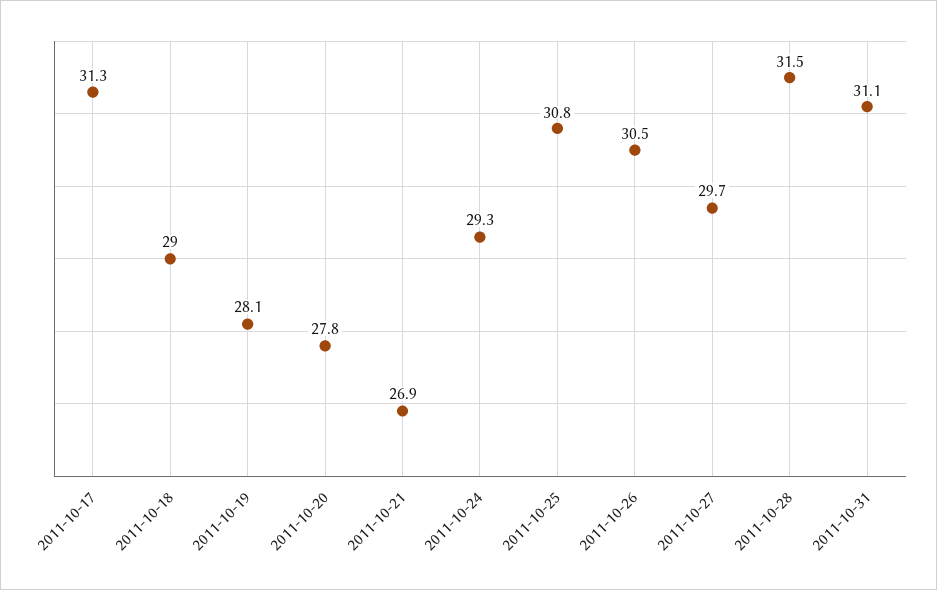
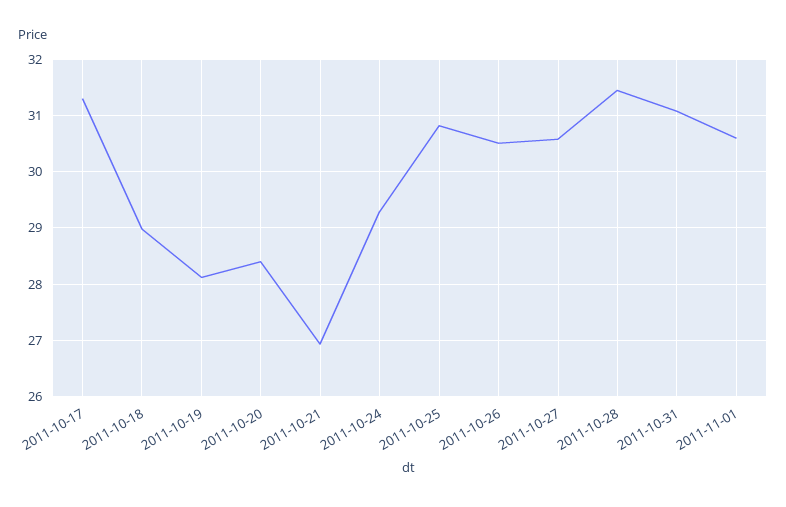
2011-10-20: 27.8 -> 28.4
2011-10-27: 29.7 -> 30.6
2011-11-01: none -> 30.6

